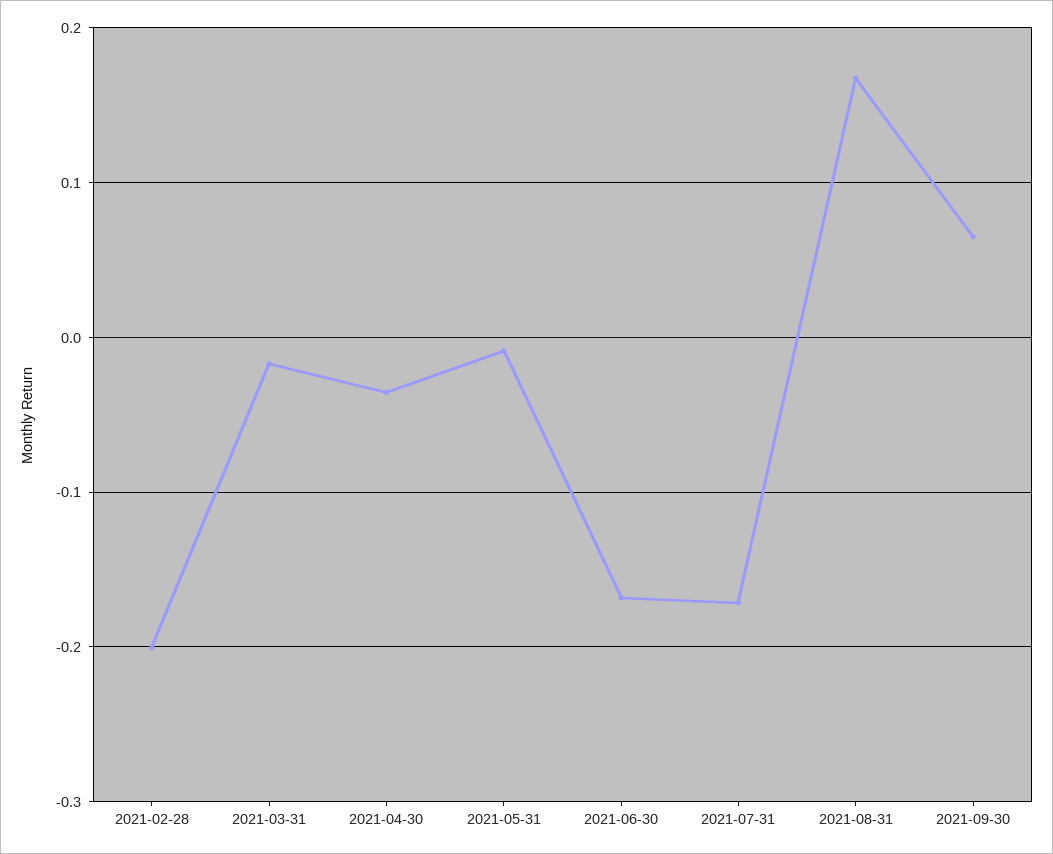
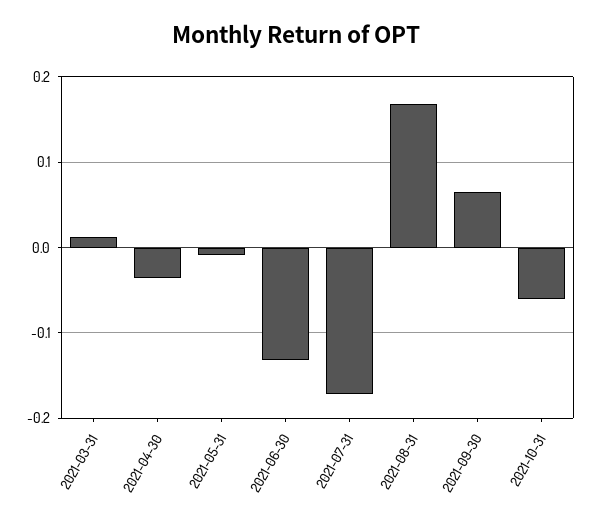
2021-02-28: -0.2 -> none
2021-03-31: -0.02 -> 0.01
2021-06-30: -0.17 -> -0.13
2021-10-31: none -> -0.06

